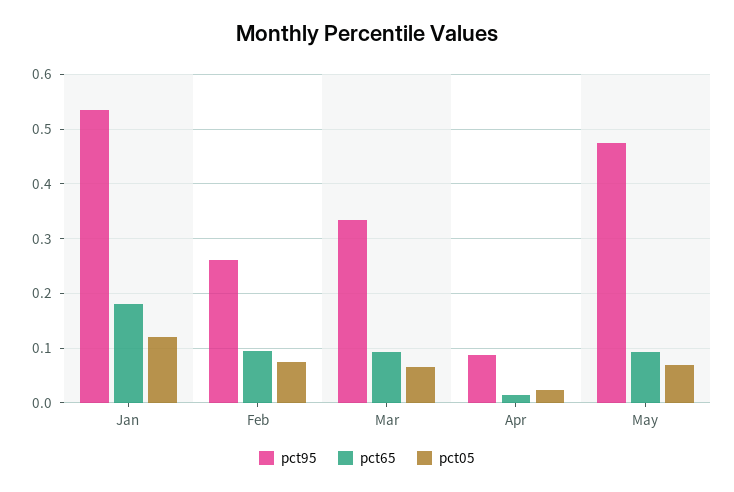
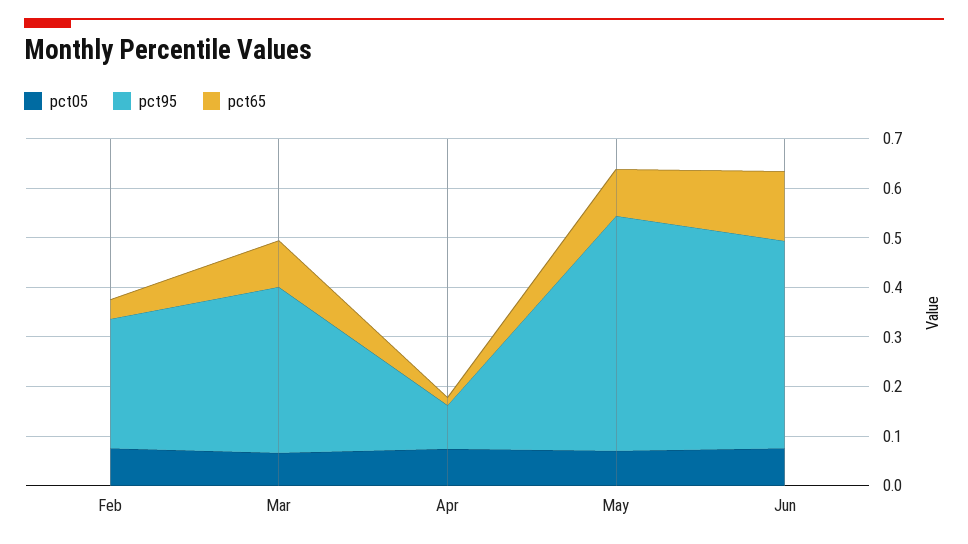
pct95, Jan: 0.54 -> none
pct65, Jan: 0.18 -> none
pct05, Jan: 0.12 -> none
pct65, Feb: 0.1 -> 0.04
pct05, Apr: 0.02 -> 0.08
pct05, Jun: none -> 0.08
pct95, Jun: none -> 0.42
pct65, Jun: none -> 0.14

